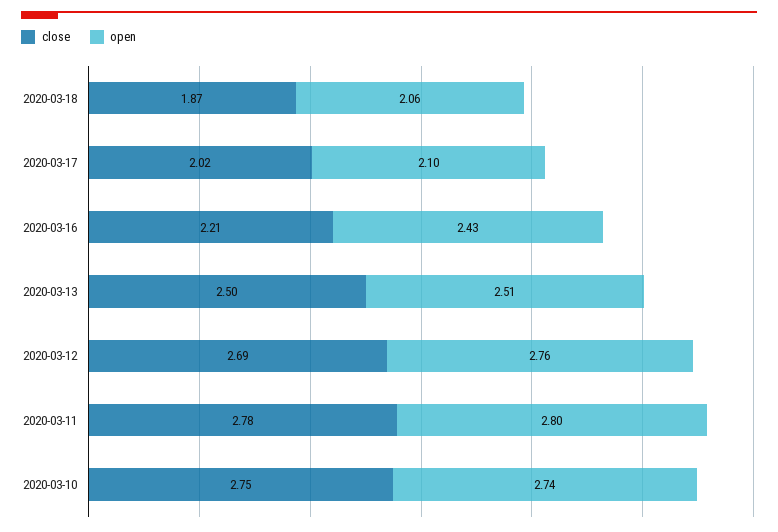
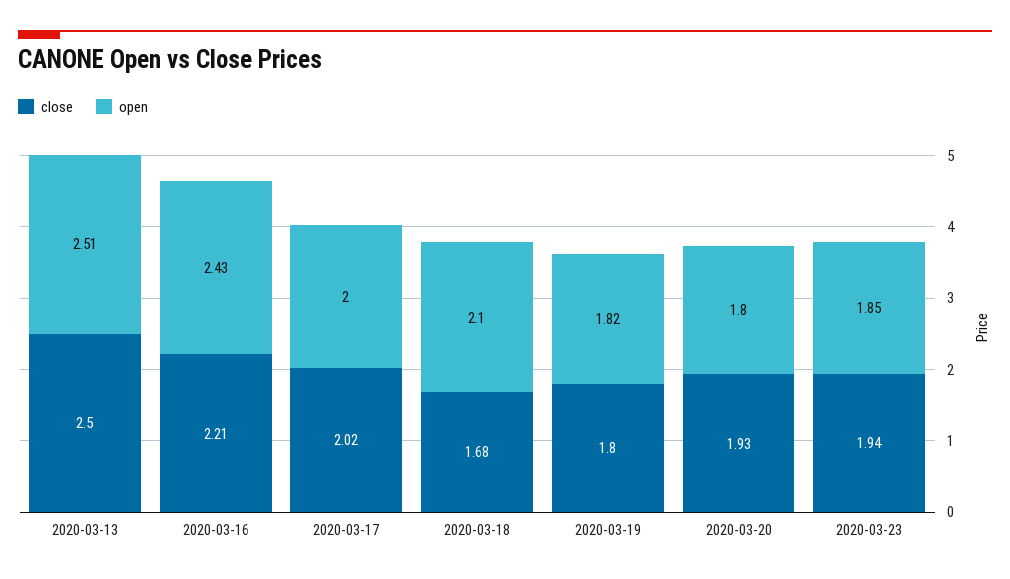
close, 2020-03-18: 1.87 -> 1.68
open, 2020-03-18: 2.06 -> 2.1
open, 2020-03-17: 2.1 -> 2
close, 2020-03-12: 2.69 -> none
open, 2020-03-12: 2.76 -> none
close, 2020-03-11: 2.78 -> none
open, 2020-03-11: 2.8 -> none
close, 2020-03-10: 2.75 -> none
open, 2020-03-10: 2.74 -> none
close, 2020-03-19: none -> 1.8
open, 2020-03-19: none -> 1.82
close, 2020-03-20: none -> 1.93
open, 2020-03-20: none -> 1.8
close, 2020-03-23: none -> 1.94
open, 2020-03-23: none -> 1.85

